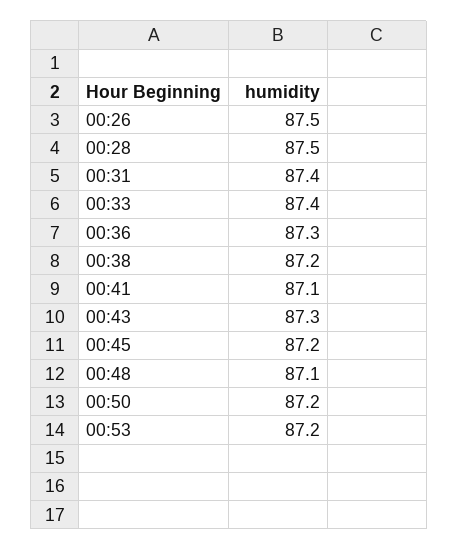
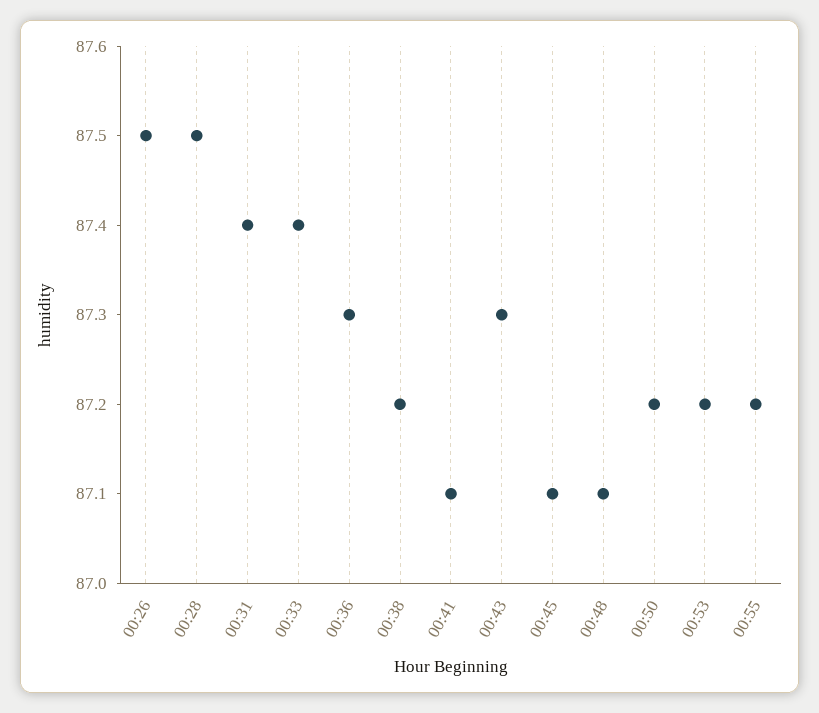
00:45: 87.2 -> 87.1
00:55: none -> 87.2

